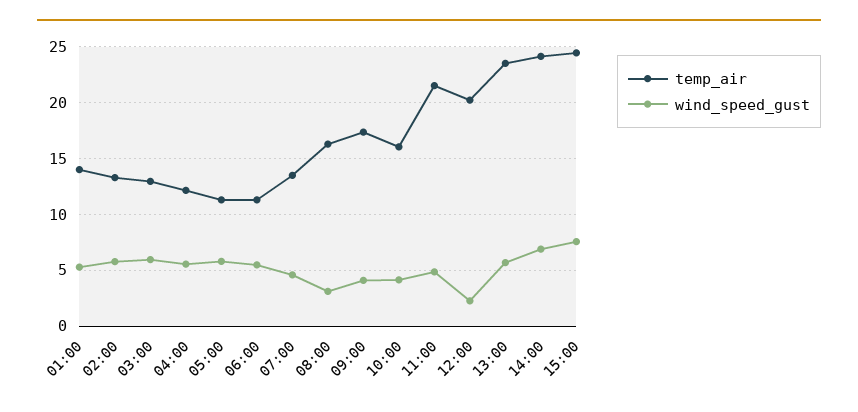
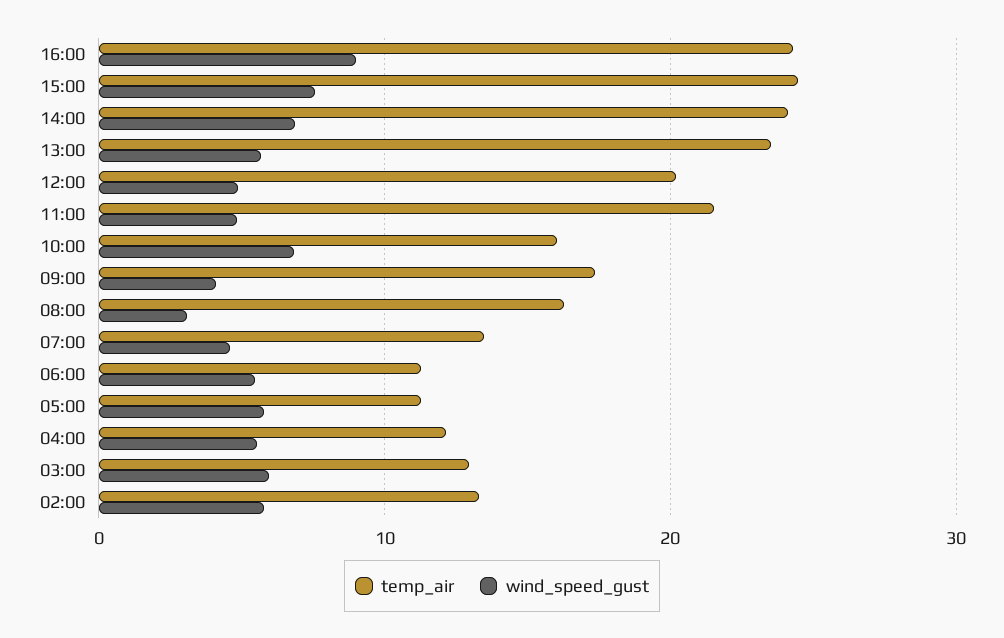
temp_air, 01:00: 14 -> none
wind_speed_gust, 01:00: 5 -> none
wind_speed_gust, 10:00: 4 -> 7
wind_speed_gust, 12:00: 2 -> 5
temp_air, 16:00: none -> 24
wind_speed_gust, 16:00: none -> 9

